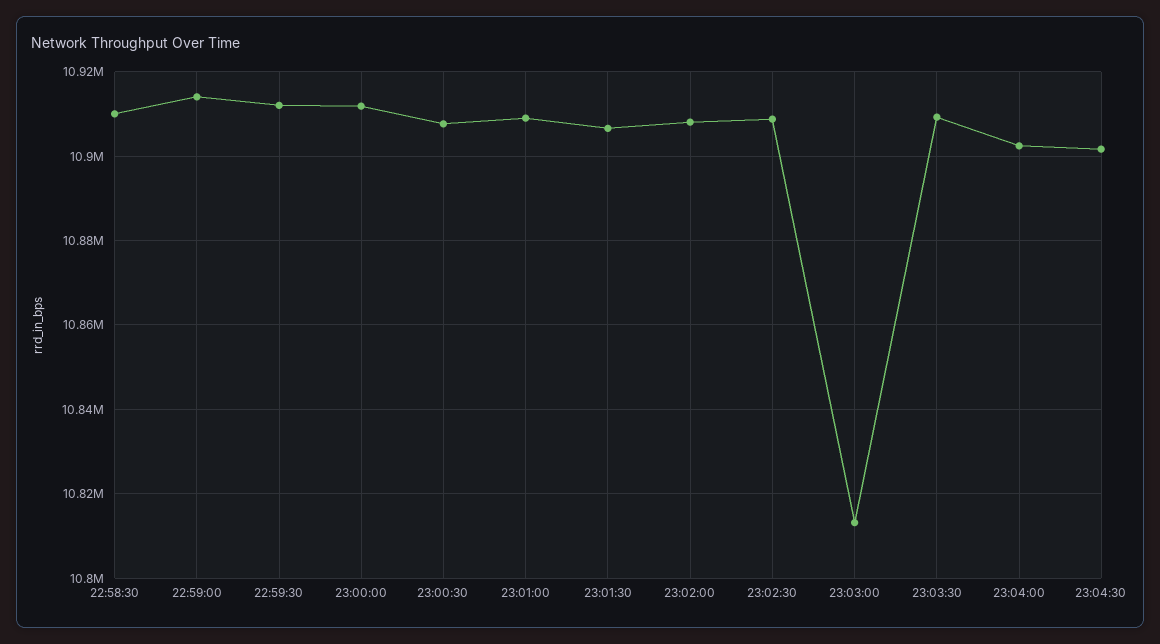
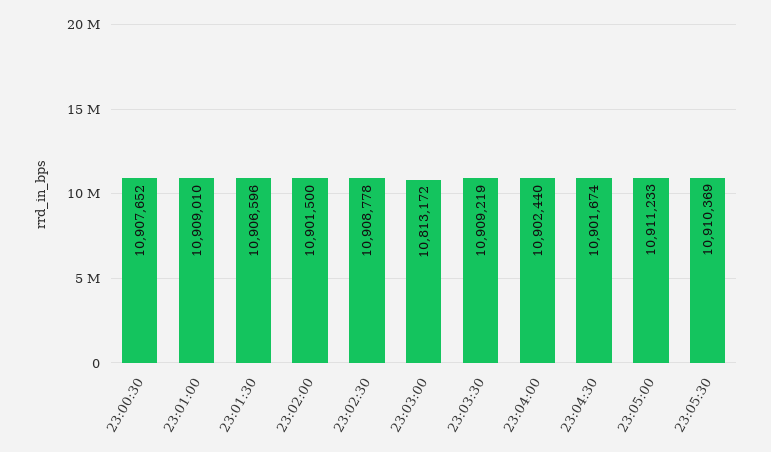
22:58:30: 10910000 -> none
22:59:00: 10914000 -> none
22:59:30: 10912000 -> none
23:00:00: 10912000 -> none
23:02:00: 10908000 -> 10901500
23:05:00: none -> 10911233
23:05:30: none -> 10910369

